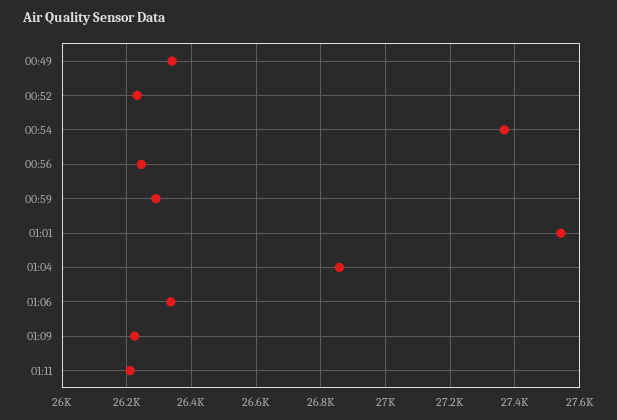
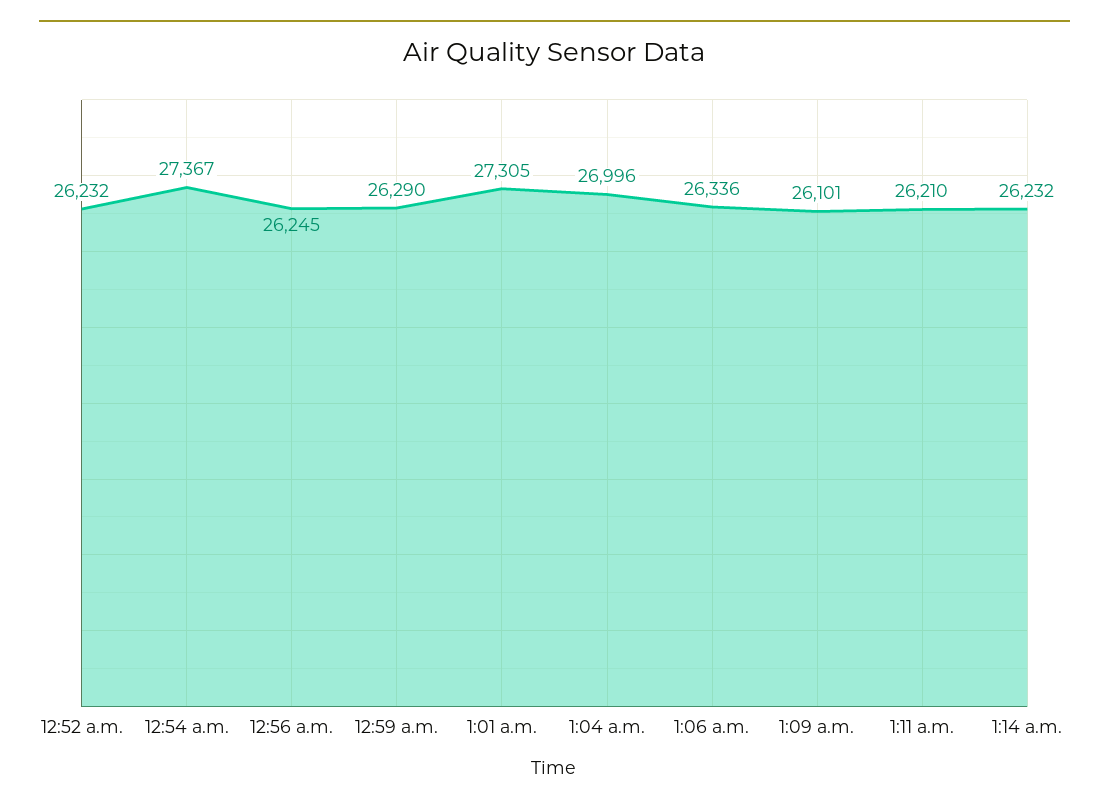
00:49: 26340 -> none
01:01: 27540 -> 27305
01:04: 26860 -> 26996
01:09: 26220 -> 26101
1:14 a.m.: none -> 26232

